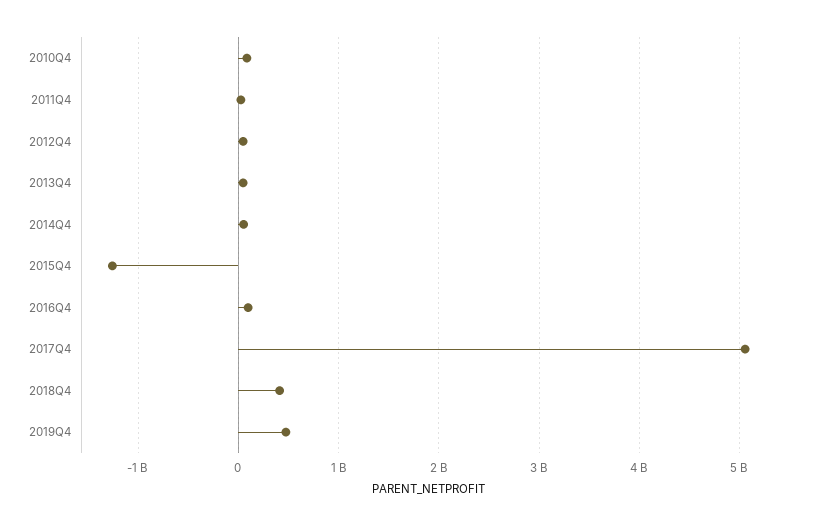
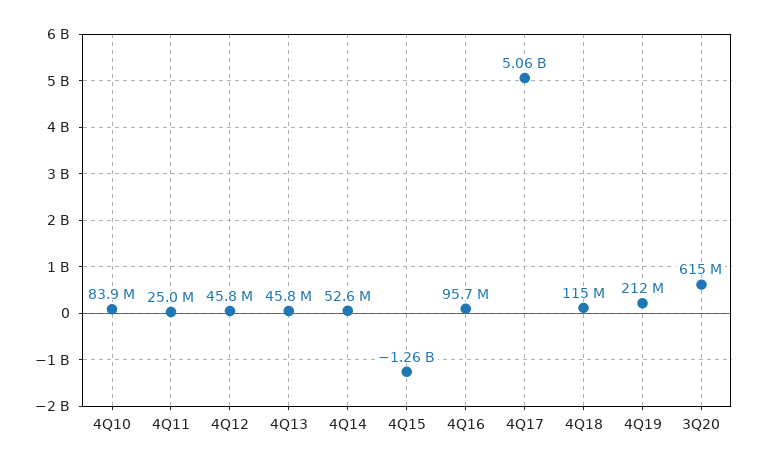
2018Q4: 400000000 -> 115000000
2019Q4: 500000000 -> 212000000
3Q20: none -> 615000000

